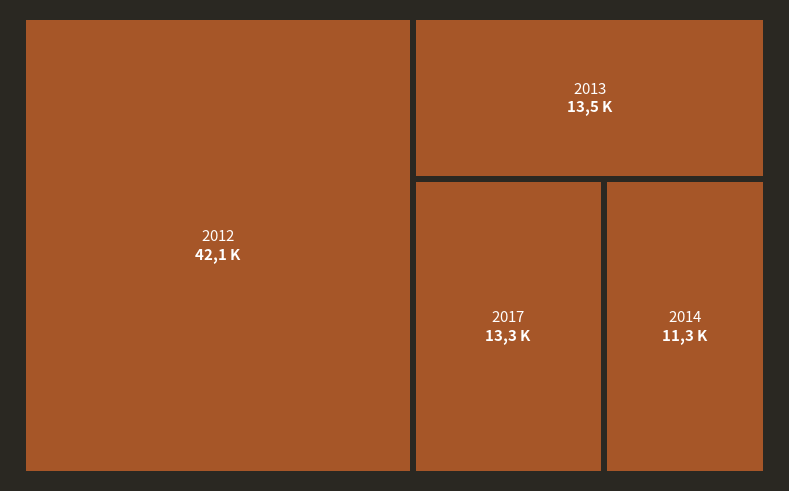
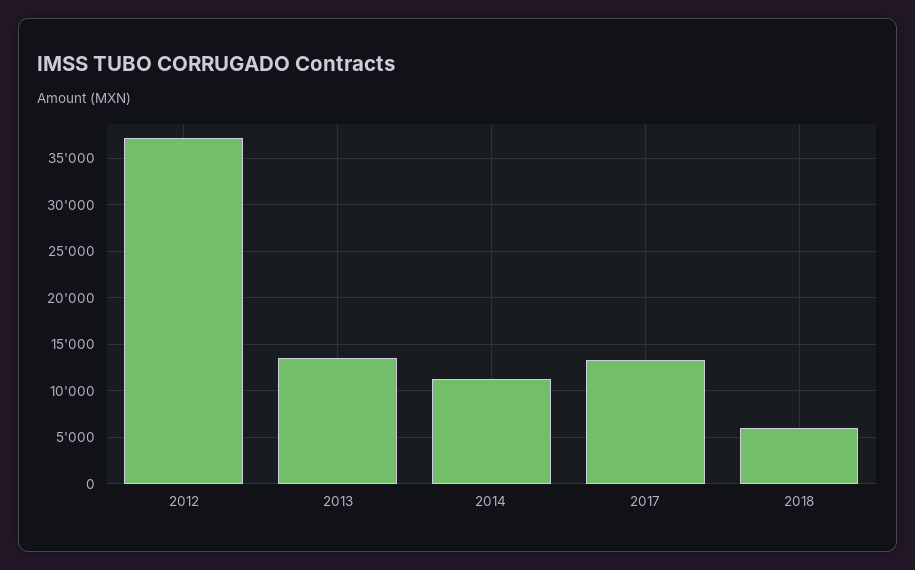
2012: 42100 -> 37000
2018: none -> 6000

